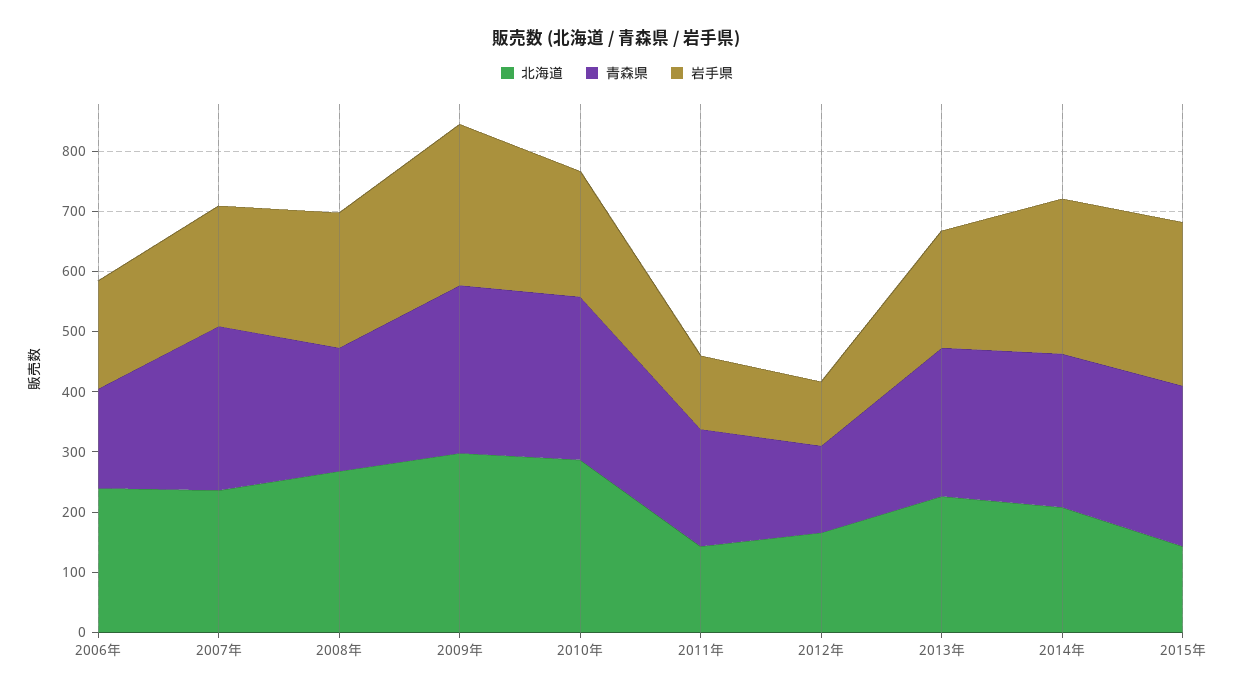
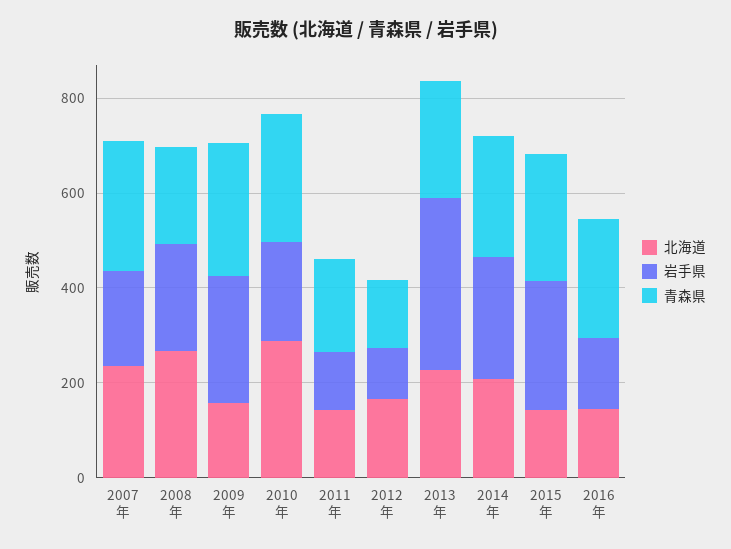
北海道, 2006年: 240 -> none
青森県, 2006年: 160 -> none
岩手県, 2006年: 180 -> none
北海道, 2009年: 300 -> 150
岩手県, 2013年: 200 -> 350
北海道, 2016年: none -> 150
岩手県, 2016年: none -> 150
青森県, 2016年: none -> 250

